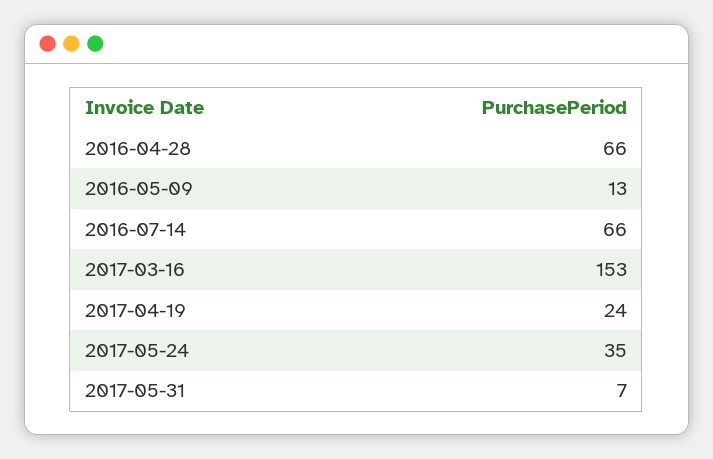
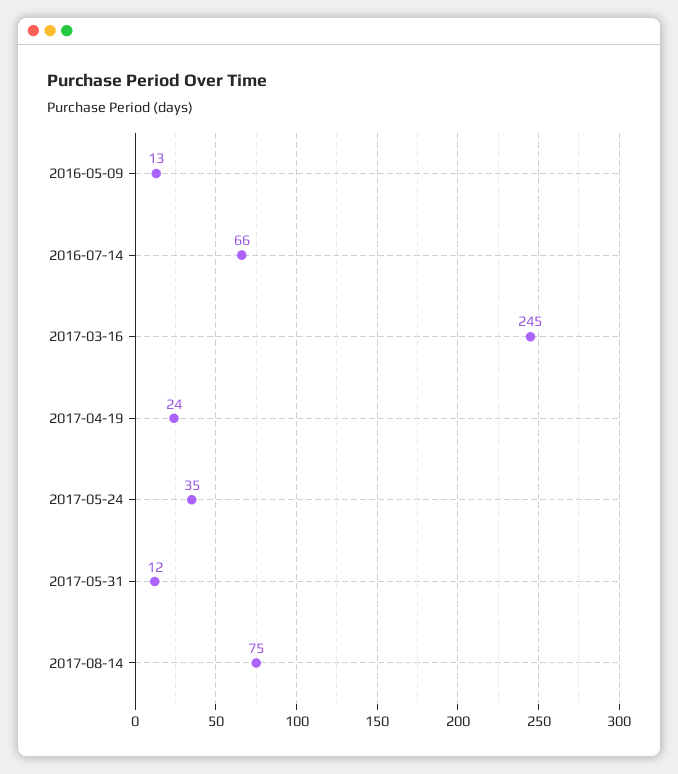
2016-04-28: 66 -> none
2017-03-16: 153 -> 245
2017-05-31: 7 -> 12
2017-08-14: none -> 75

